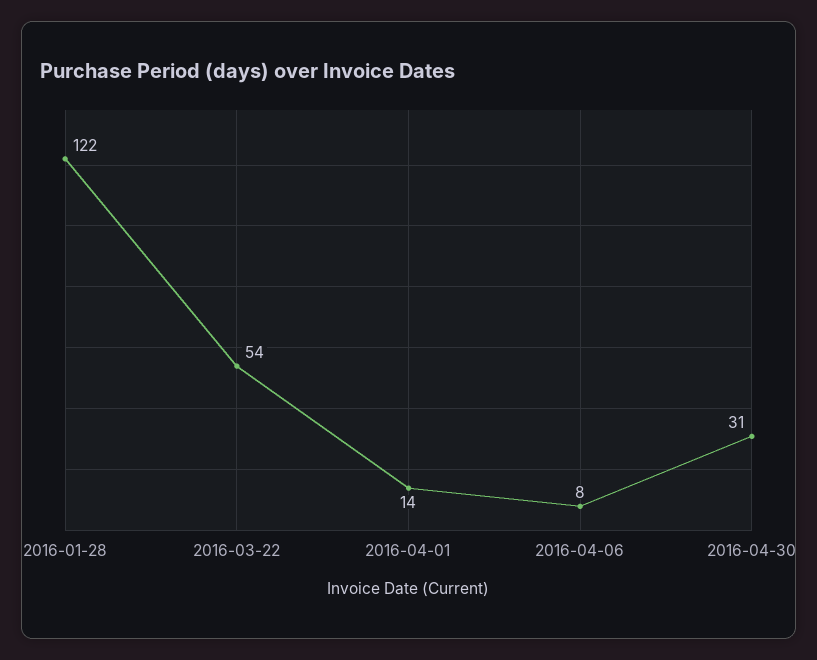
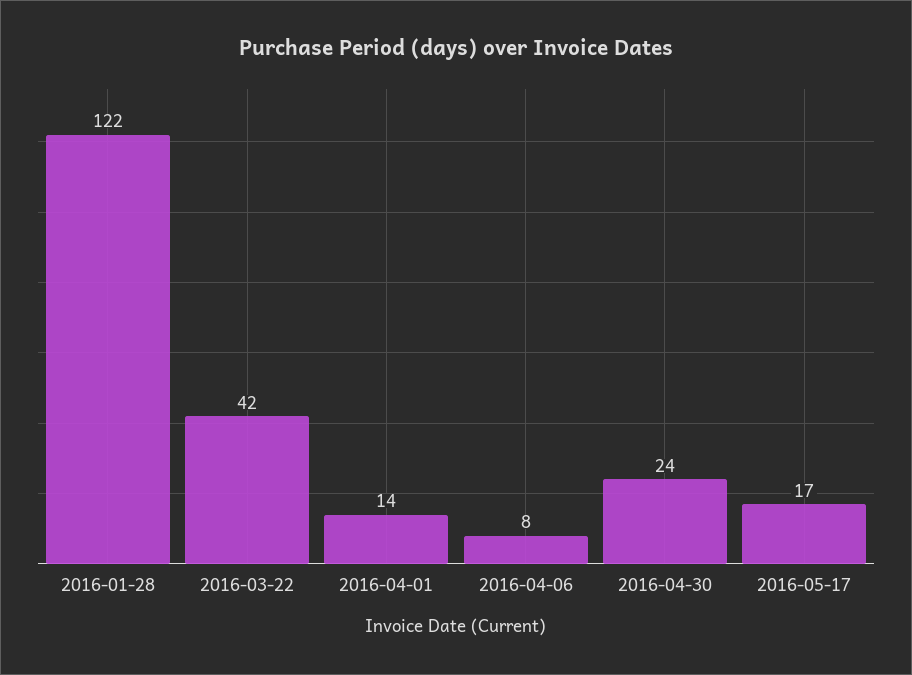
2016-03-22: 54 -> 42
2016-04-30: 31 -> 24
2016-05-17: none -> 17

